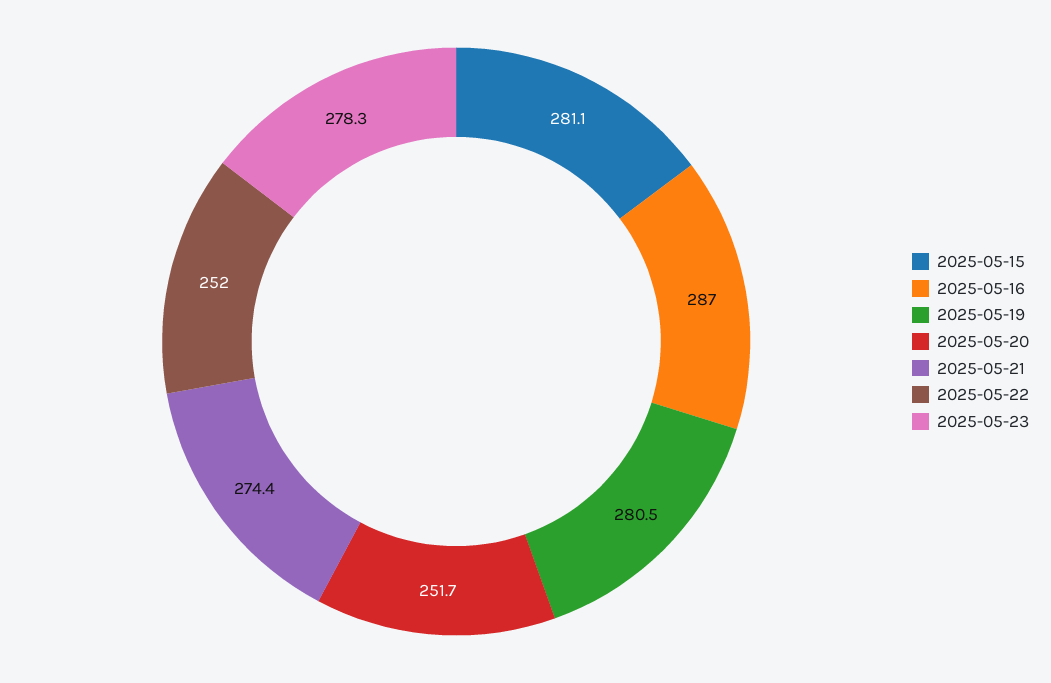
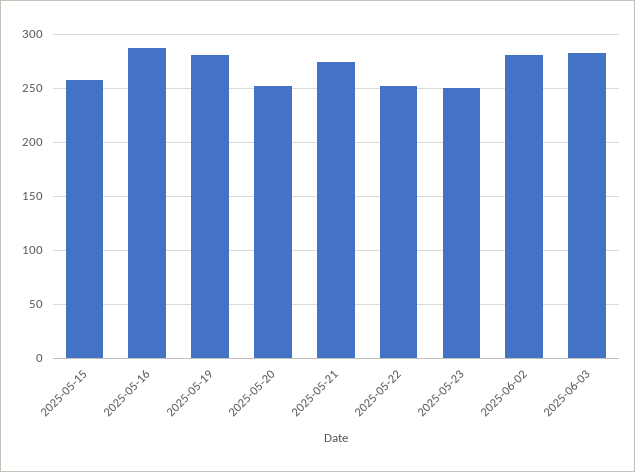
2025-05-15: 281.1 -> 260
2025-05-23: 278.3 -> 250
2025-06-02: none -> 280
2025-06-03: none -> 280

